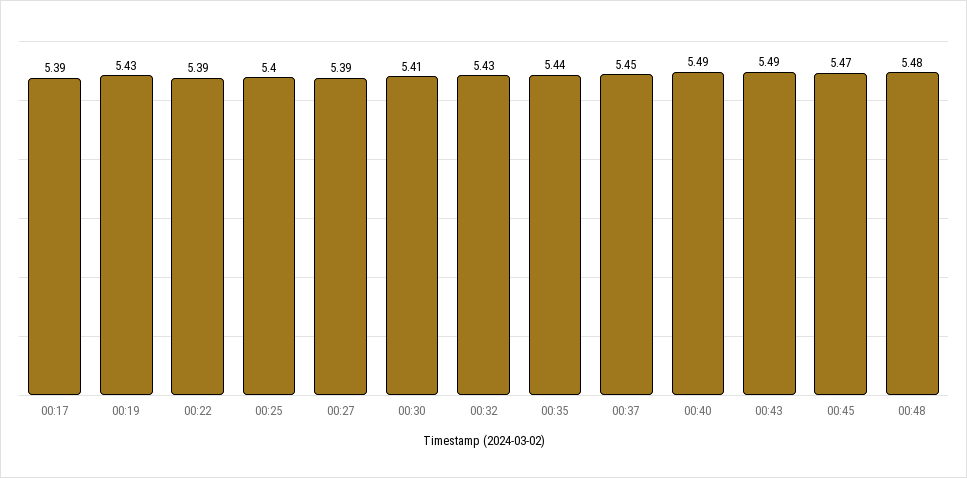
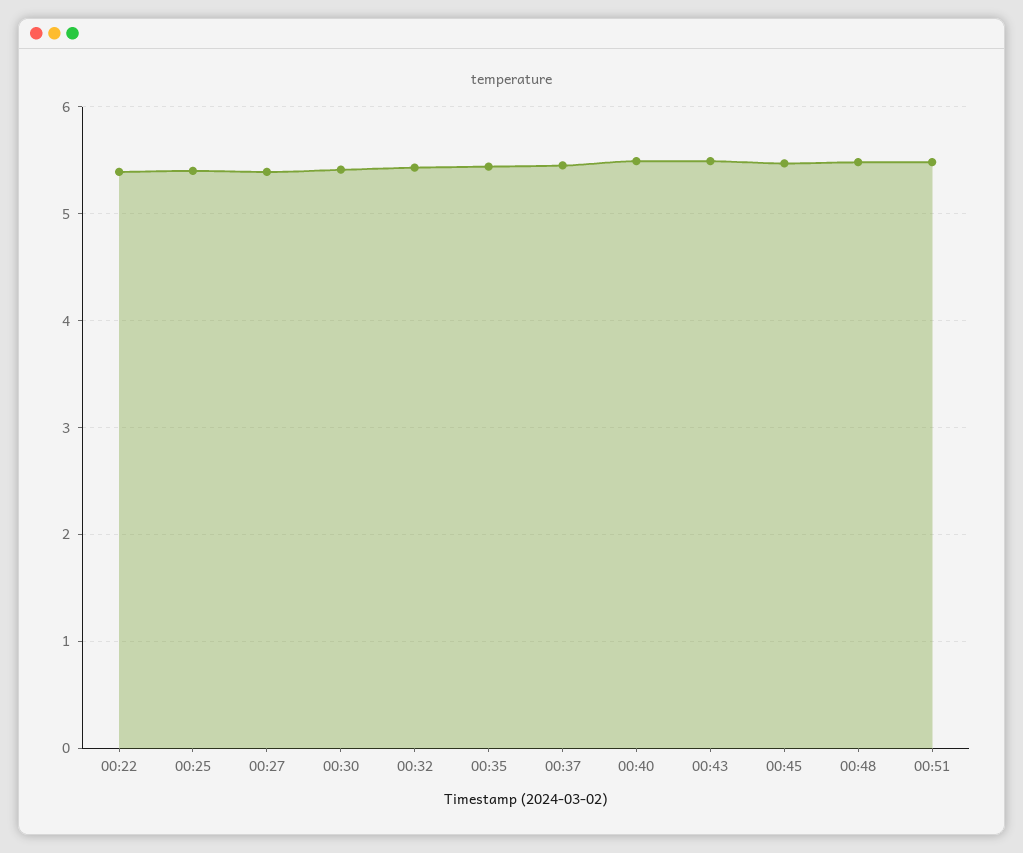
00:17: 5.39 -> none
00:19: 5.43 -> none
00:51: none -> 5.5

